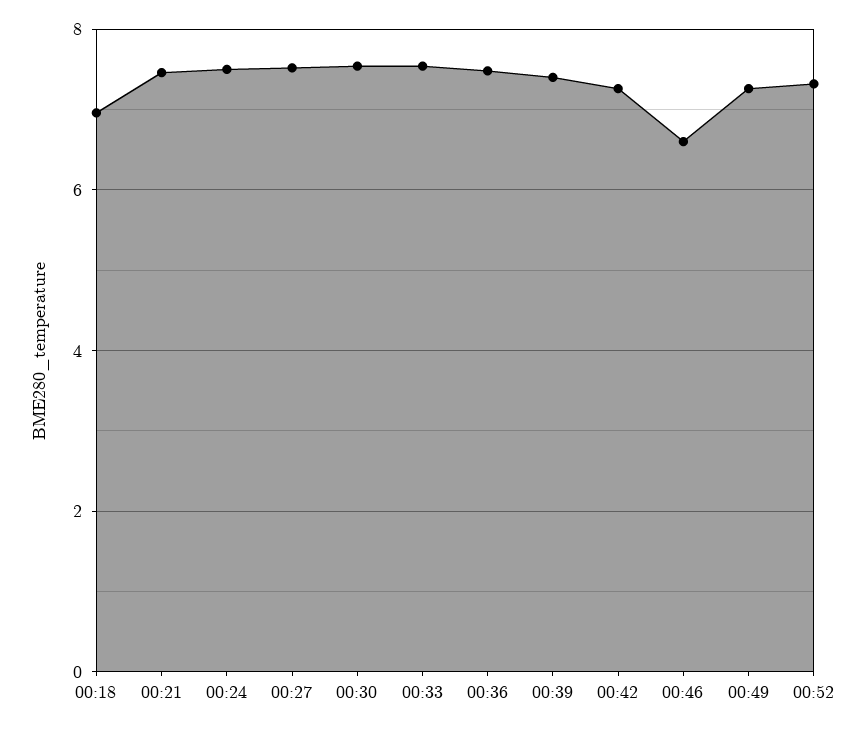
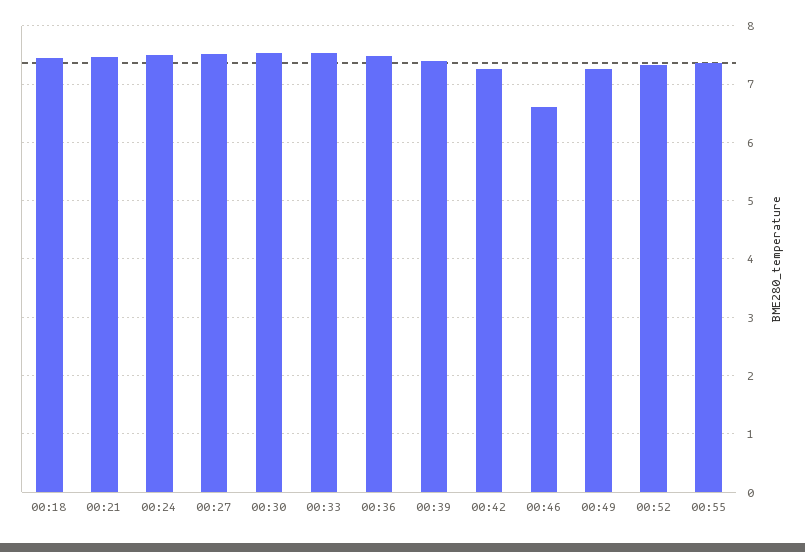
00:18: 7 -> 7.4
00:55: none -> 7.4

